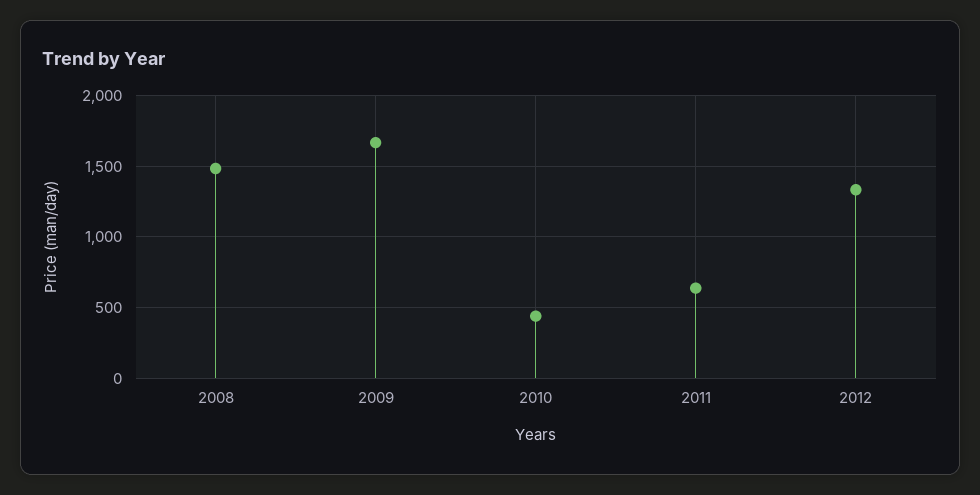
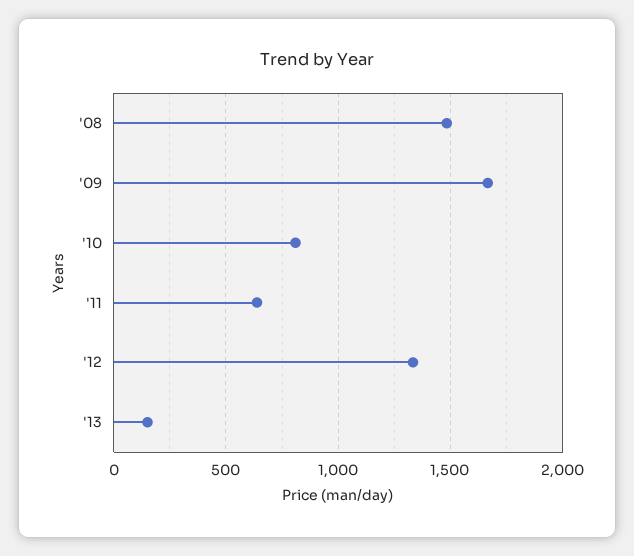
2010: 450 -> 800
'13: none -> 150

